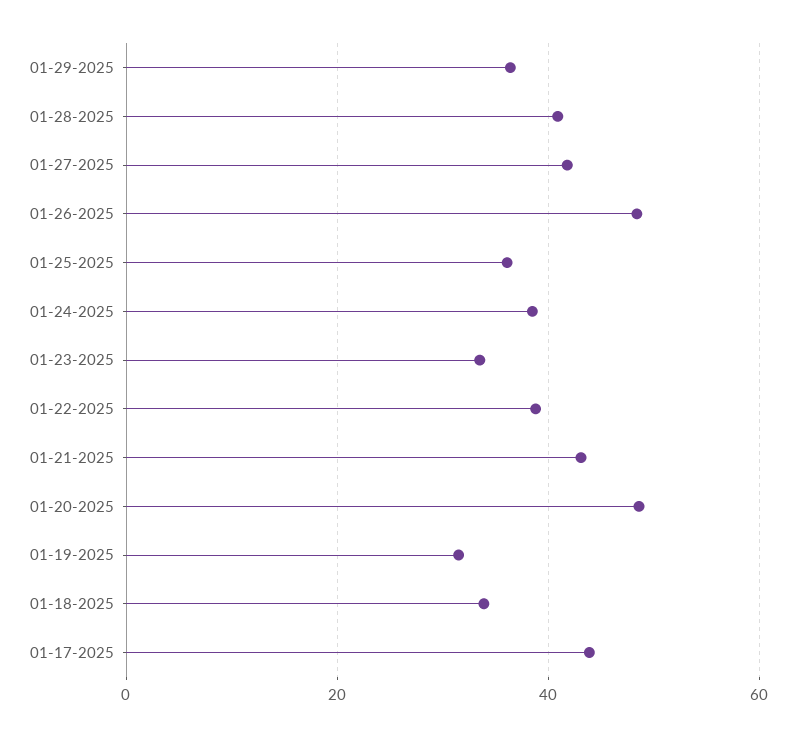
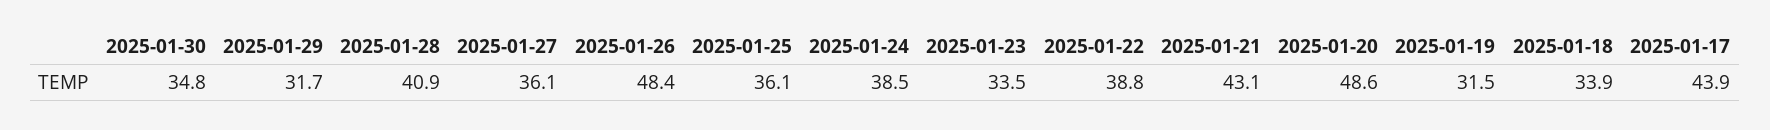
01-29-2025: 36 -> 31.7
01-27-2025: 42 -> 36.1
2025-01-30: none -> 34.8

